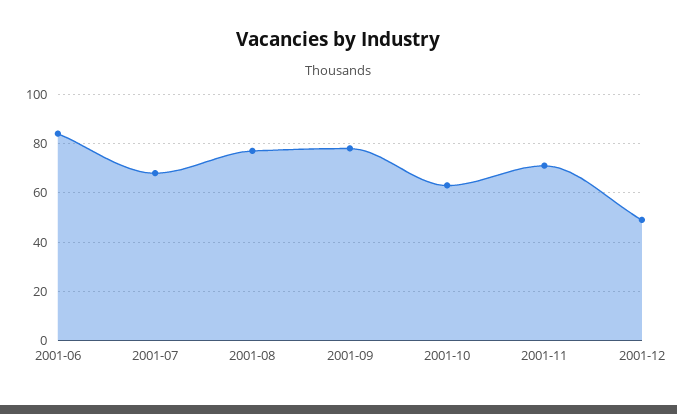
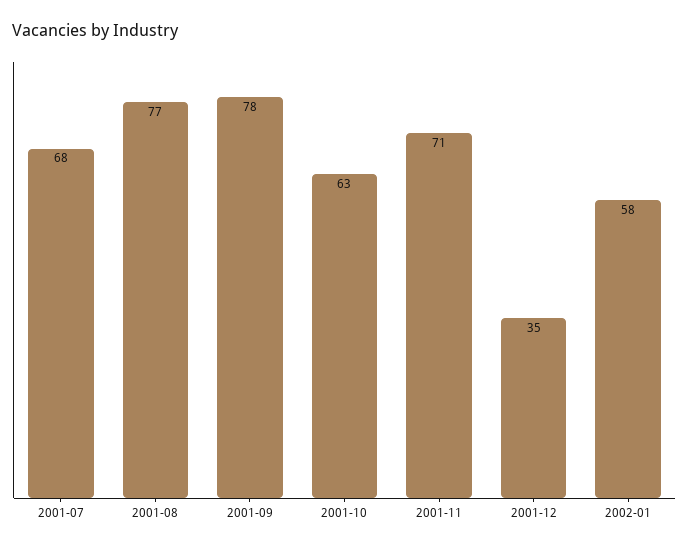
2001-06: 85 -> none
2001-12: 50 -> 35
2002-01: none -> 58

